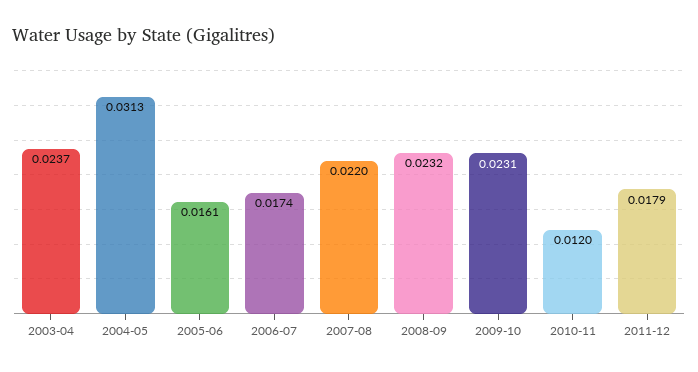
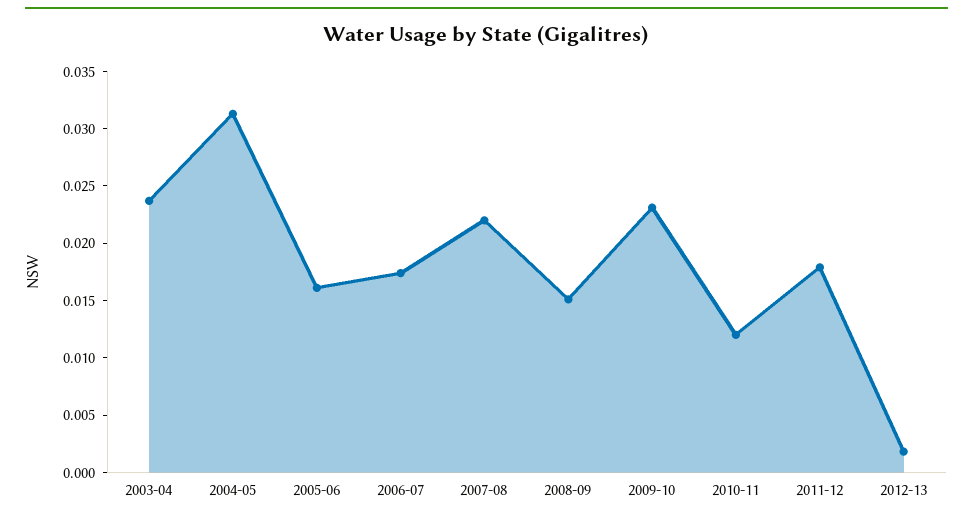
2008-09: 0.0232 -> 0.015
2012-13: none -> 0.002

